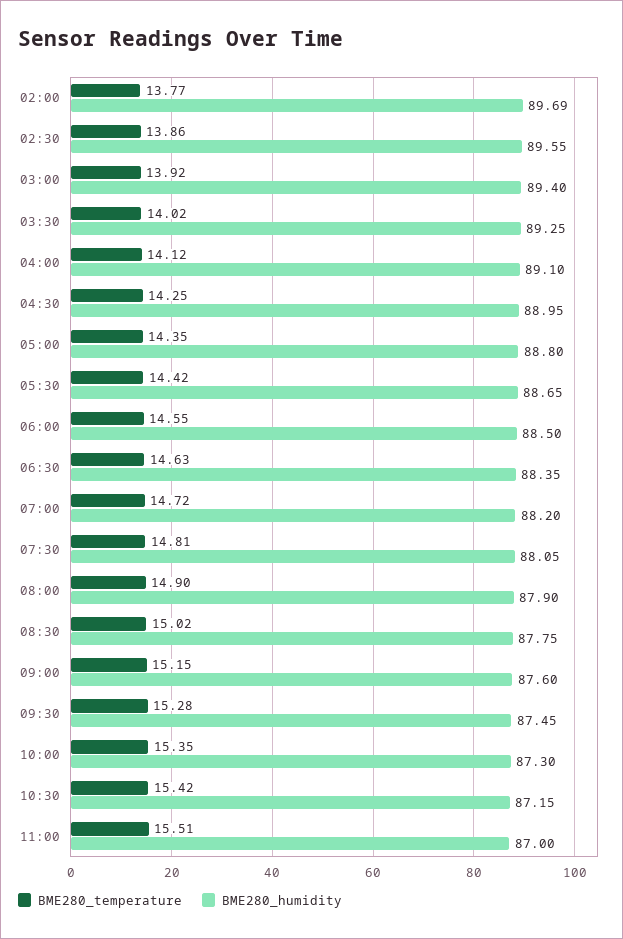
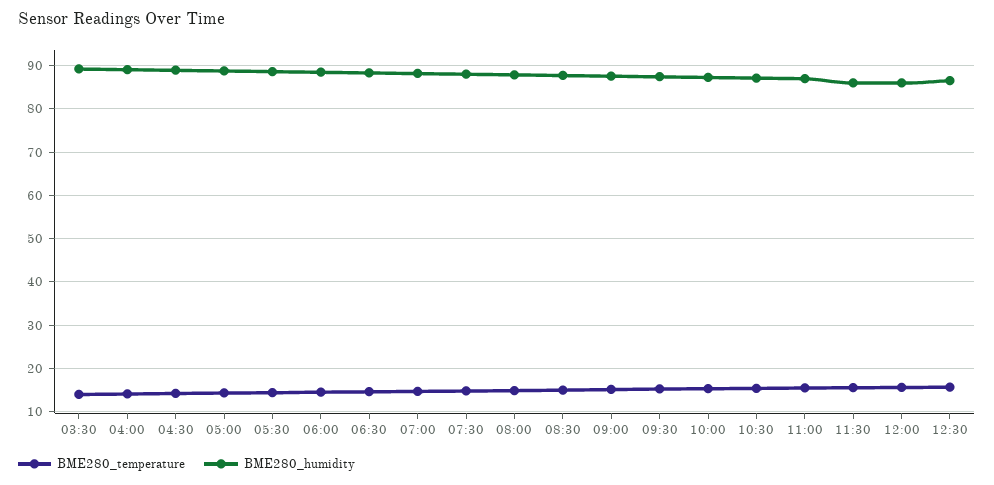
BME280_temperature, 02:00: 13.77 -> none
BME280_humidity, 02:00: 89.69 -> none
BME280_temperature, 02:30: 13.86 -> none
BME280_humidity, 02:30: 89.55 -> none
BME280_temperature, 03:00: 13.92 -> none
BME280_humidity, 03:00: 89.4 -> none
BME280_temperature, 11:30: none -> 16
BME280_humidity, 11:30: none -> 86
BME280_temperature, 12:00: none -> 16
BME280_humidity, 12:00: none -> 86
BME280_temperature, 12:30: none -> 16
BME280_humidity, 12:30: none -> 86

